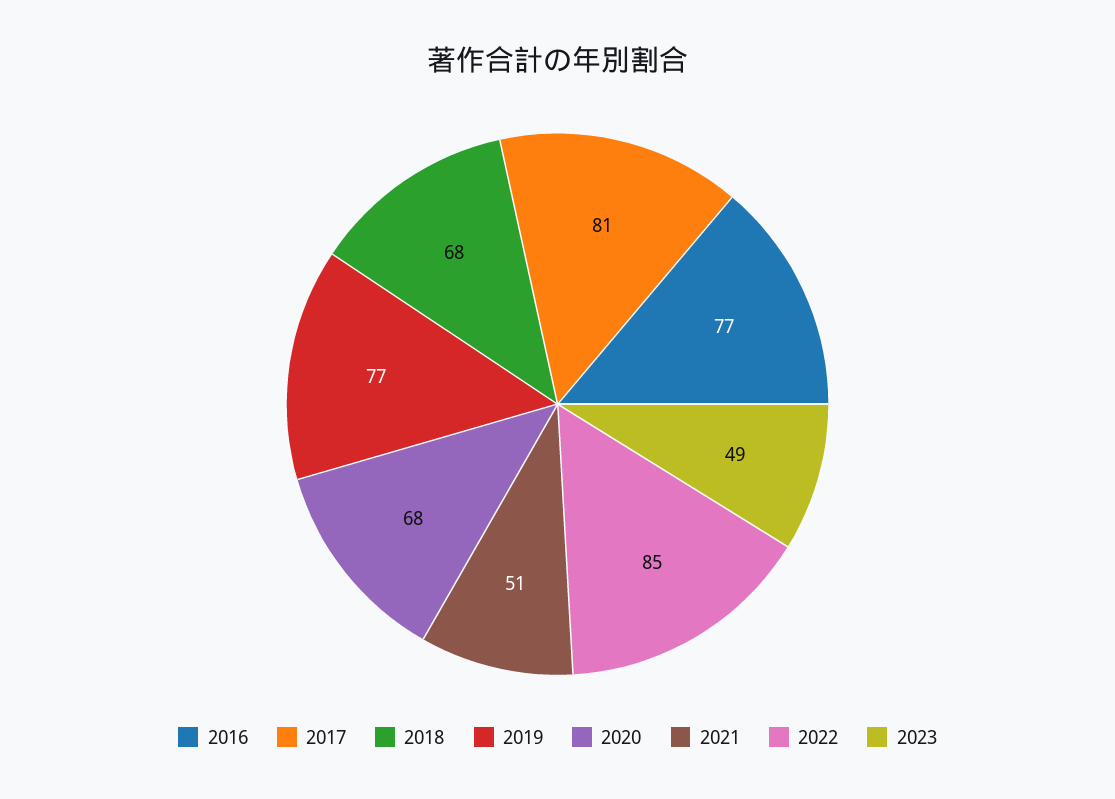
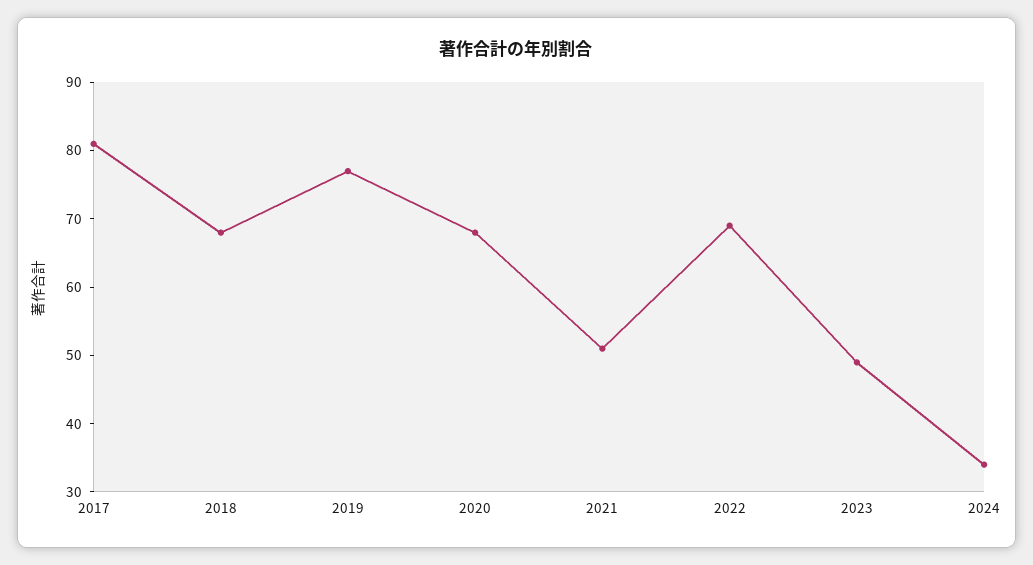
2016: 77 -> none
2022: 85 -> 70
2024: none -> 35

